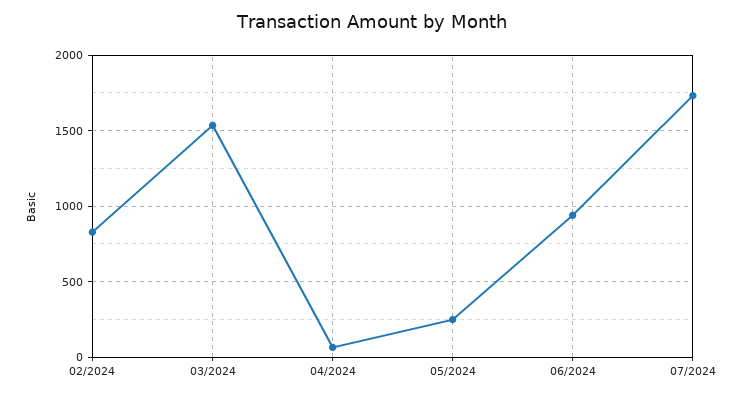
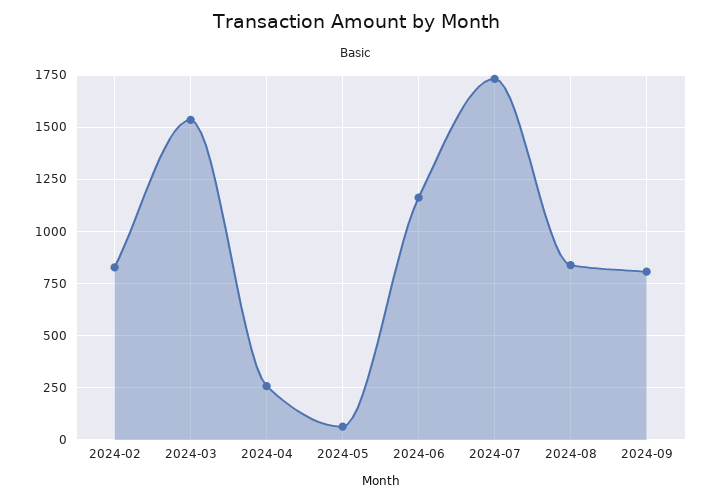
04/2024: 50 -> 250
05/2024: 250 -> 50
06/2024: 950 -> 1150
2024-08: none -> 850
2024-09: none -> 800

